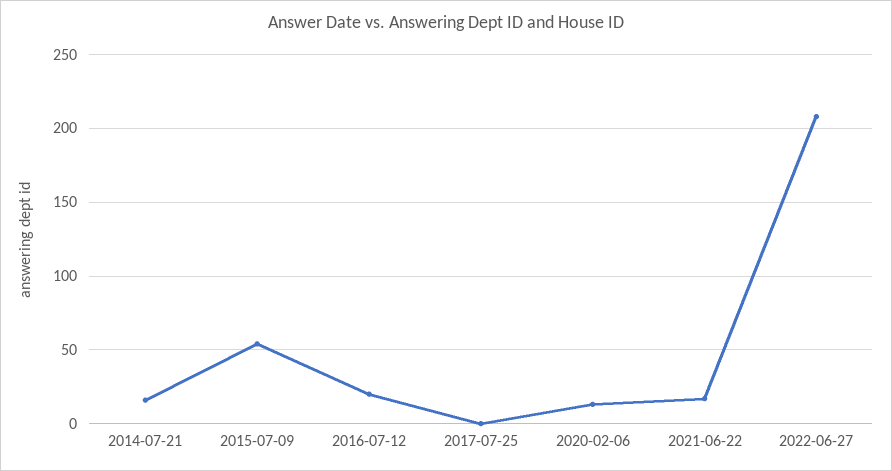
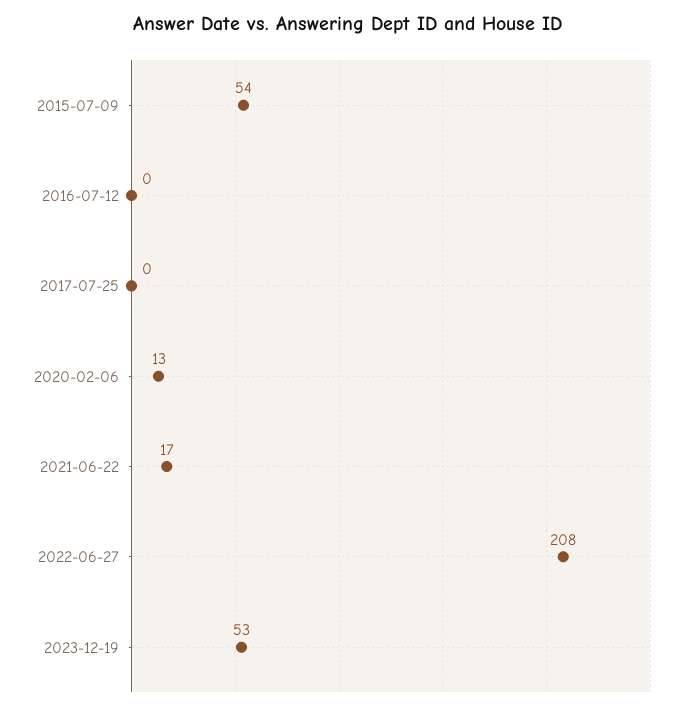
2014-07-21: 15 -> none
2016-07-12: 20 -> 0
2023-12-19: none -> 53

